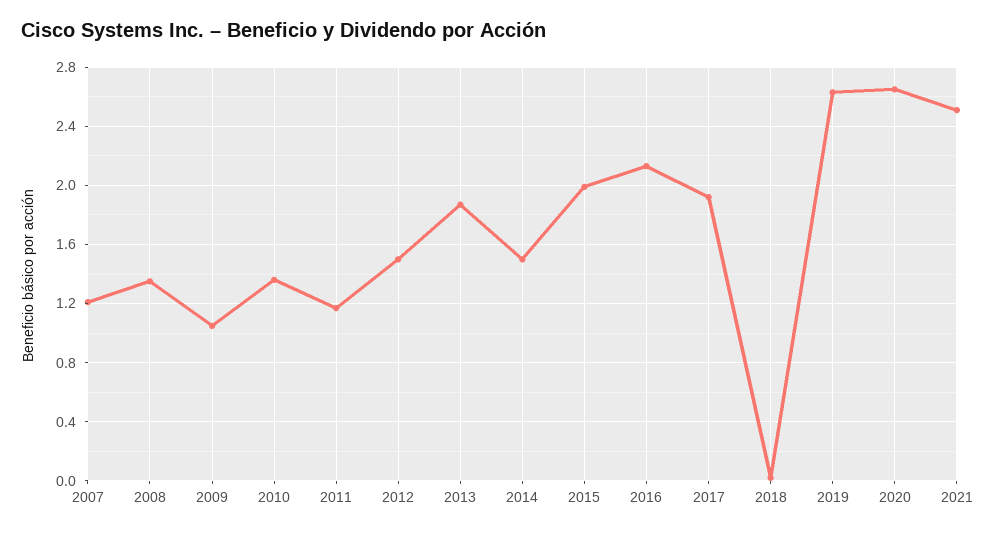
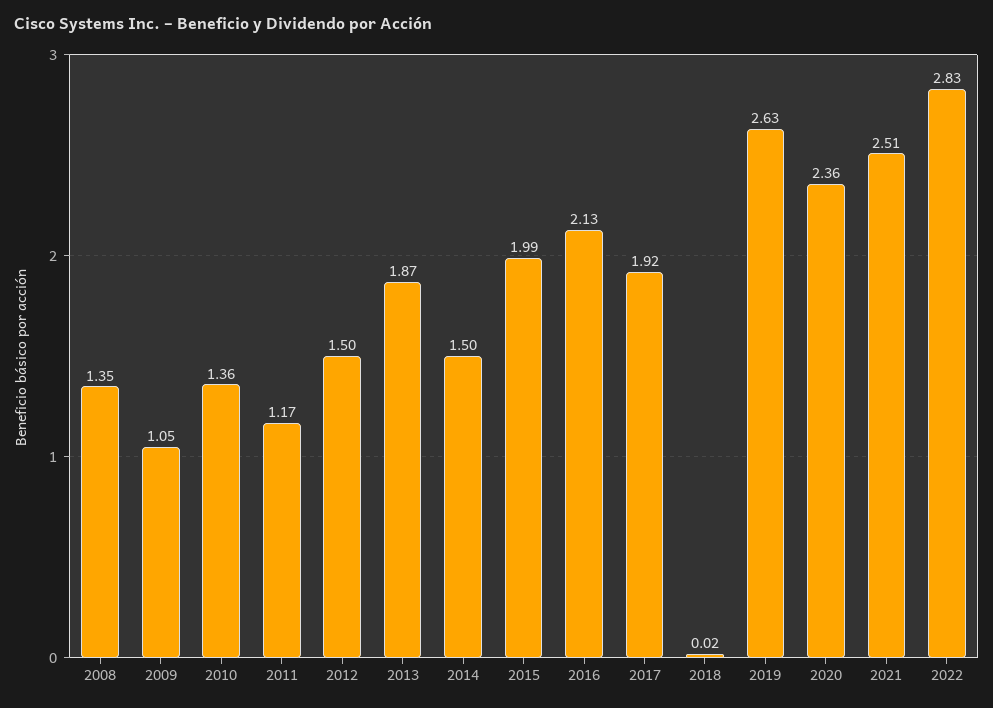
2007: 1.2 -> none
2020: 2.65 -> 2.36
2022: none -> 2.83

